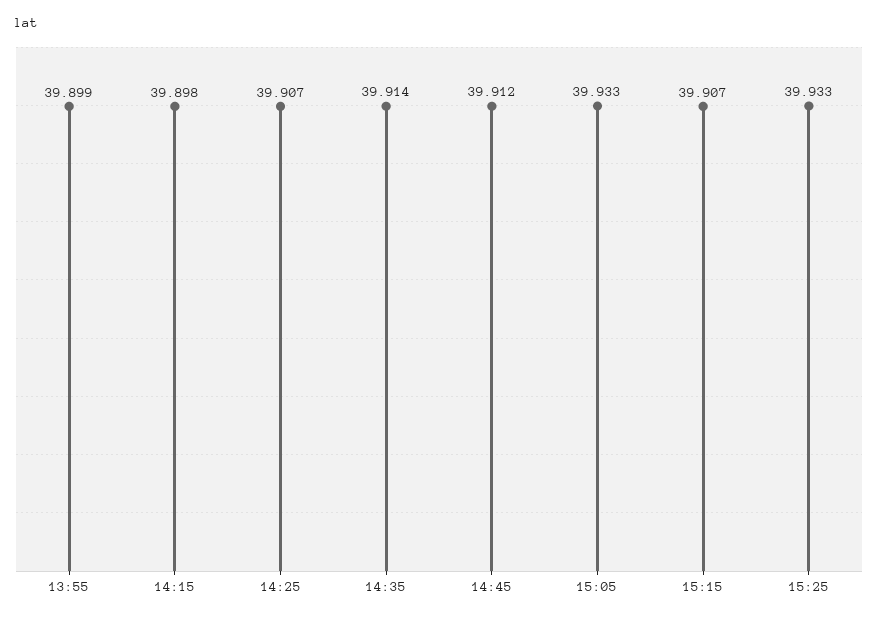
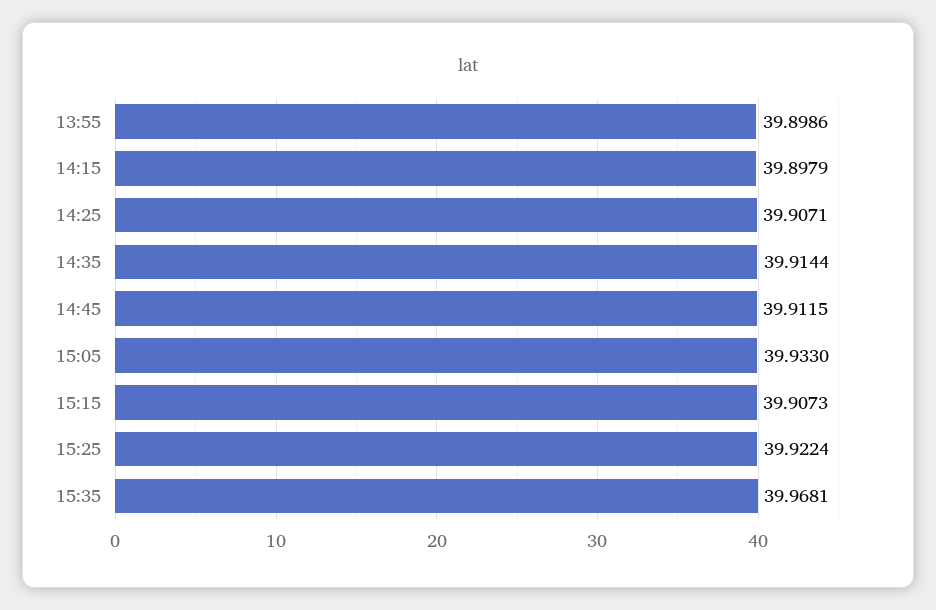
15:25: 39.933 -> 39.9224
15:35: none -> 39.9681

